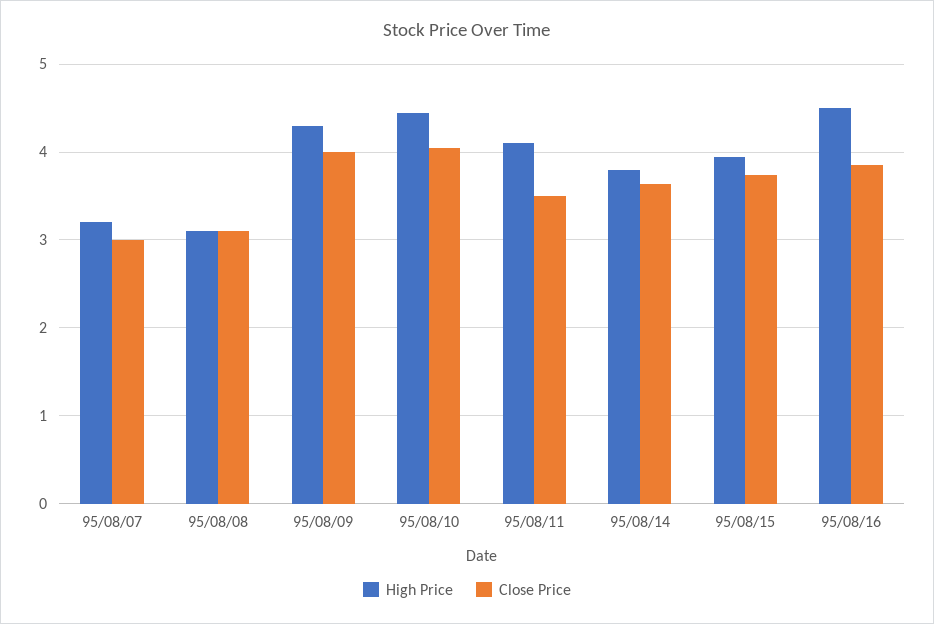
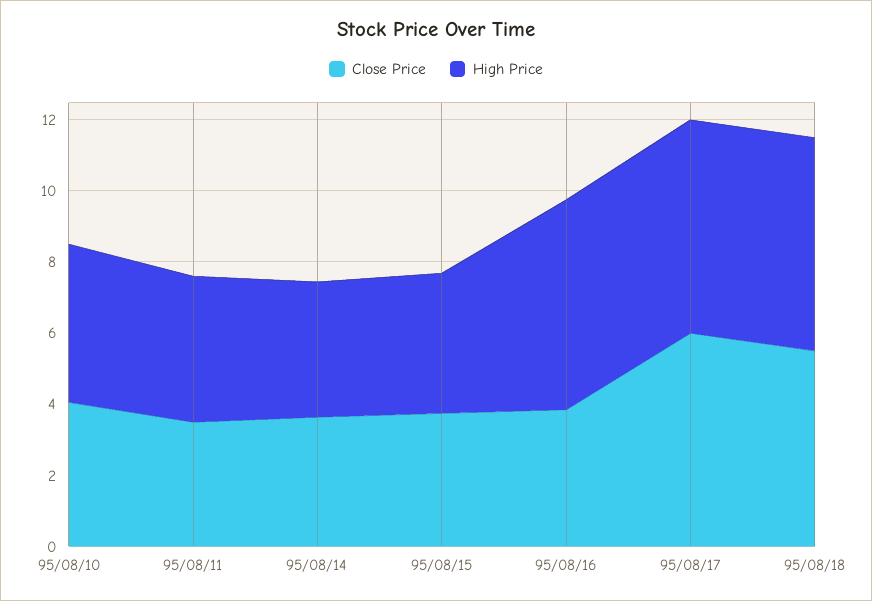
High Price, 95/08/07: 3.2 -> none
Close Price, 95/08/07: 3 -> none
High Price, 95/08/08: 3.1 -> none
Close Price, 95/08/08: 3.1 -> none
High Price, 95/08/09: 4.3 -> none
Close Price, 95/08/09: 4 -> none
High Price, 95/08/16: 4.5 -> 6
Close Price, 95/08/17: none -> 6
High Price, 95/08/17: none -> 6
Close Price, 95/08/18: none -> 5.5
High Price, 95/08/18: none -> 6

